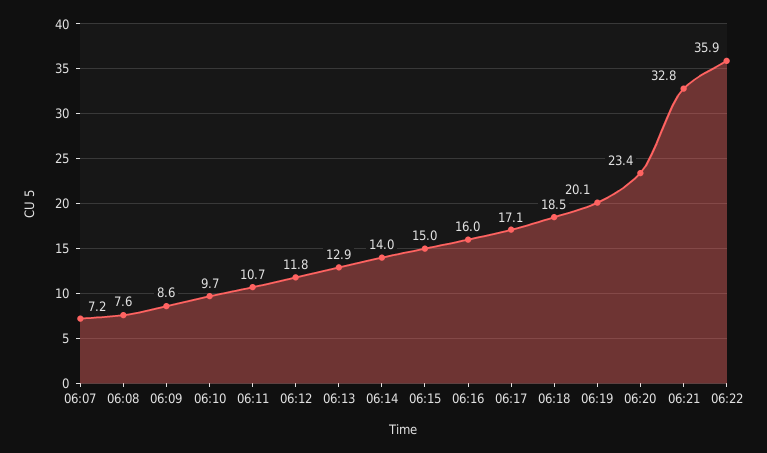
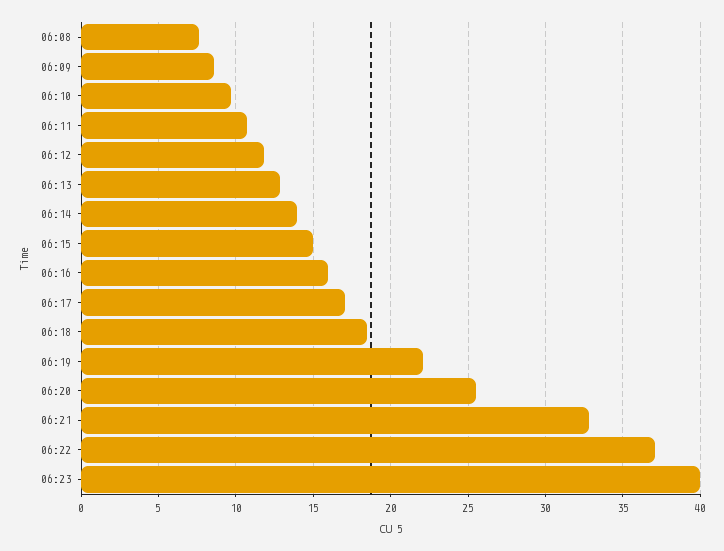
06:07: 7.2 -> none
06:19: 20.1 -> 22
06:20: 23.4 -> 25.5
06:22: 35.9 -> 37
06:23: none -> 40

